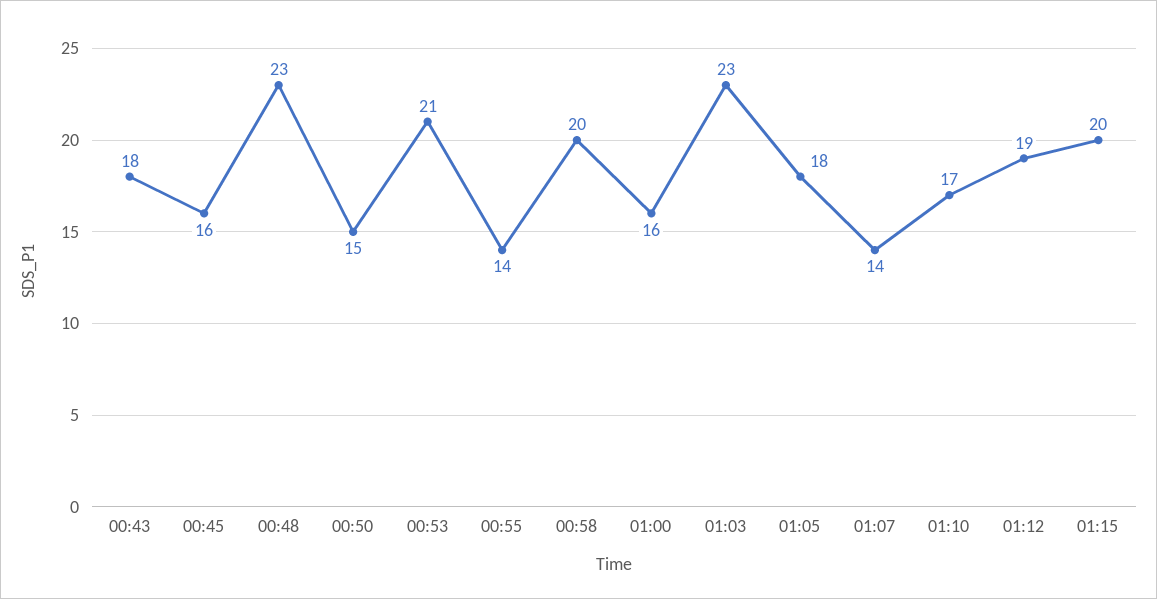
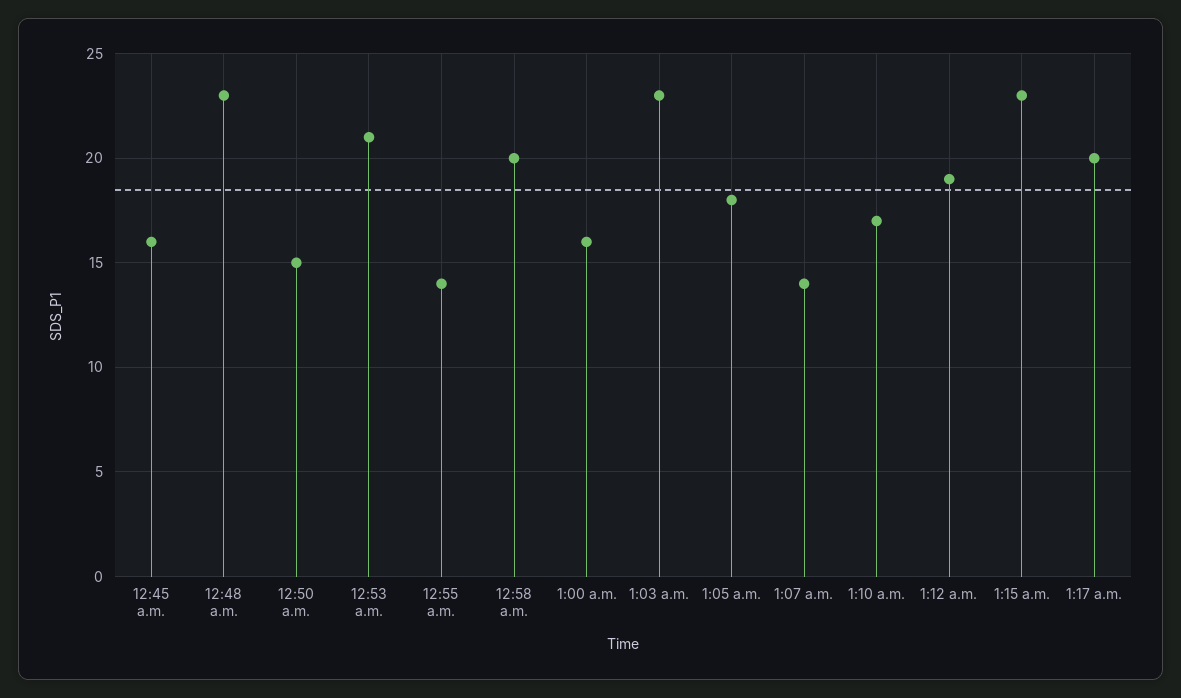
00:43: 18 -> none
01:15: 20 -> 23
1:17 a.m.: none -> 20

